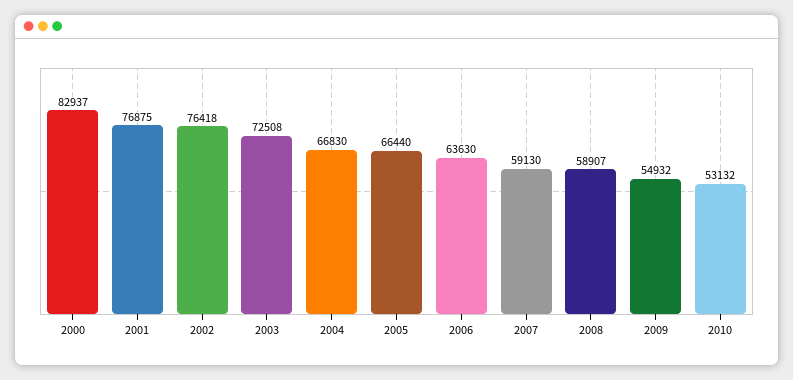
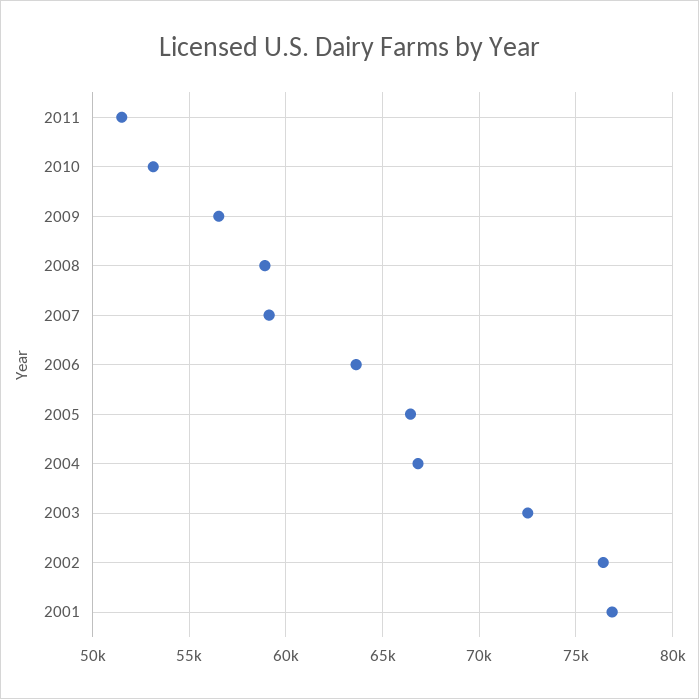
2000: 82937 -> none
2009: 54932 -> 56500
2011: none -> 51500

